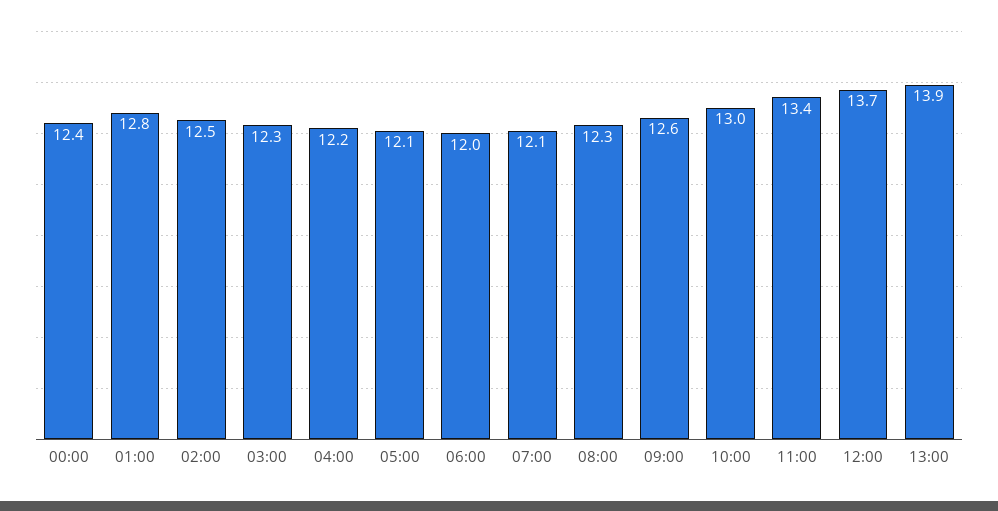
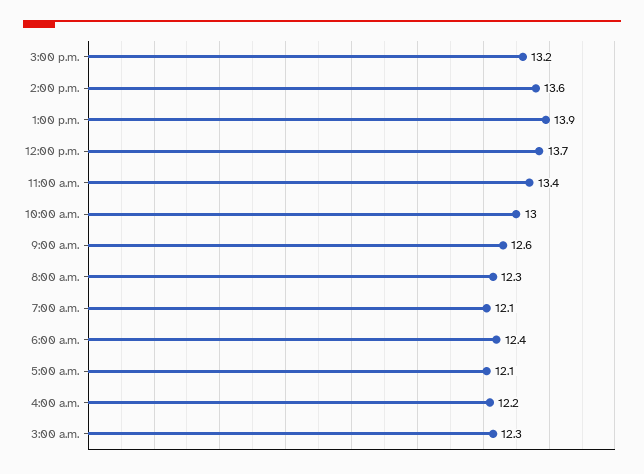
00:00: 12.4 -> none
01:00: 12.8 -> none
02:00: 12.5 -> none
06:00: 12 -> 12.4
3:00 p.m.: none -> 13.2
2:00 p.m.: none -> 13.6

